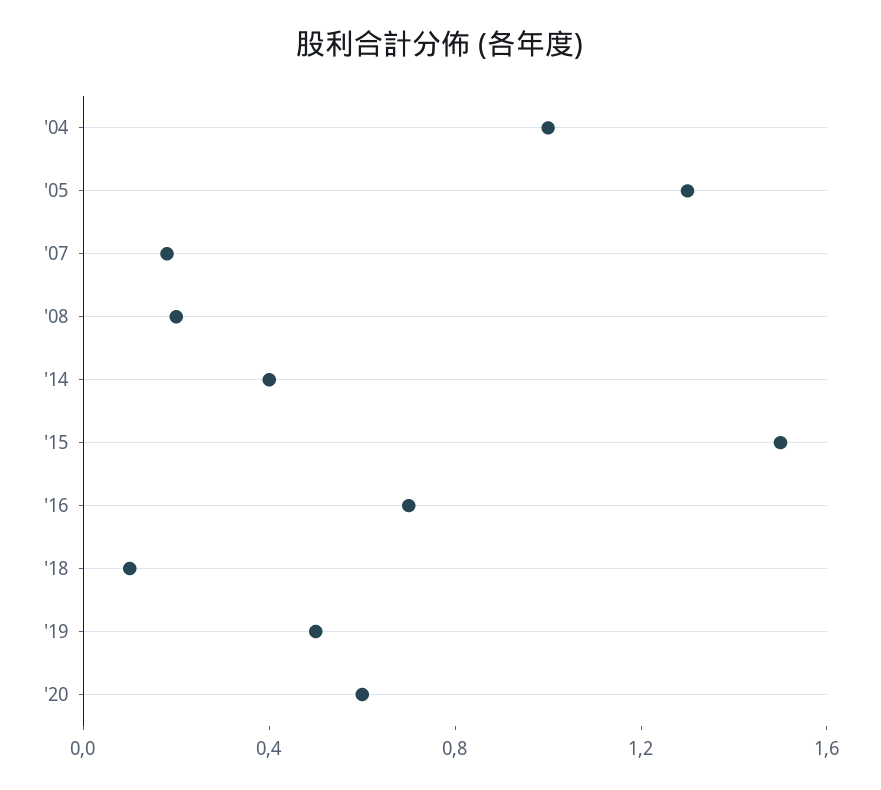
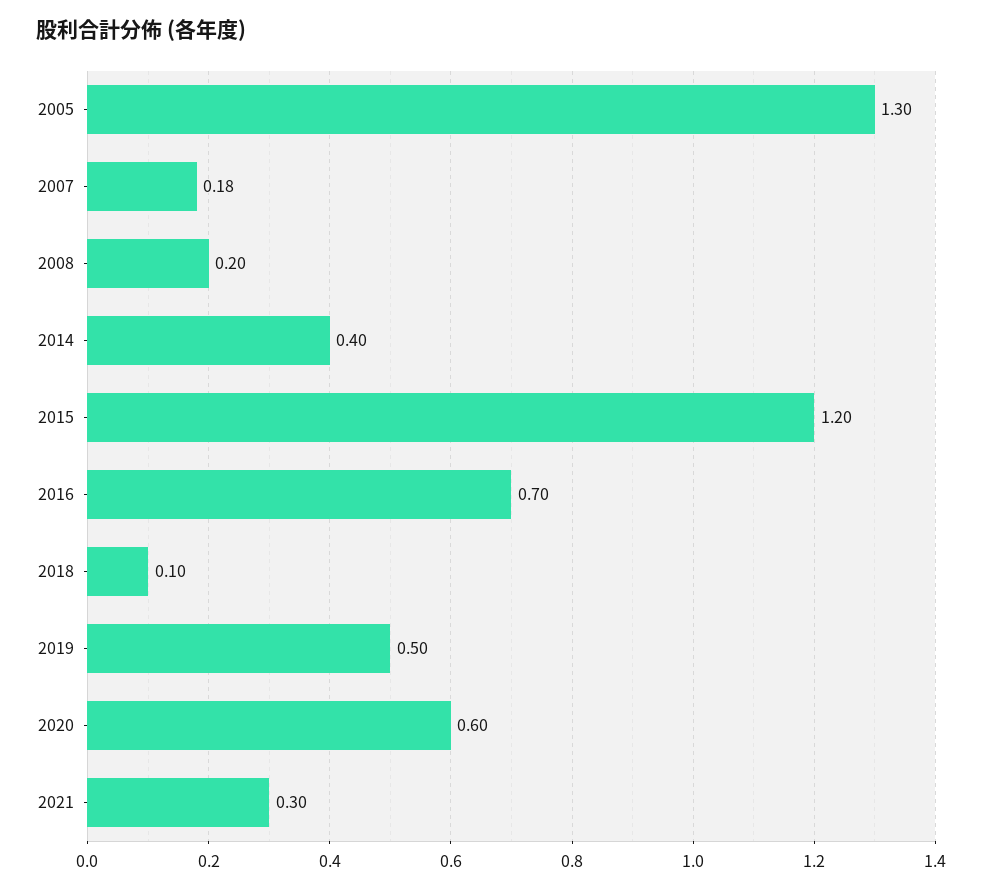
'04: 1 -> none
'15: 1.5 -> 1.2
2021: none -> 0.3

